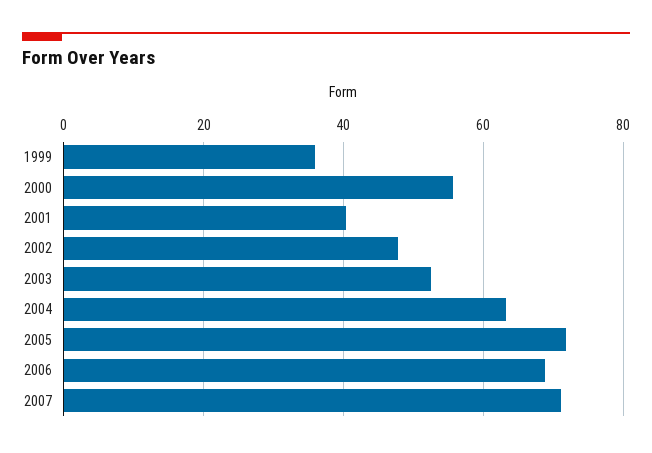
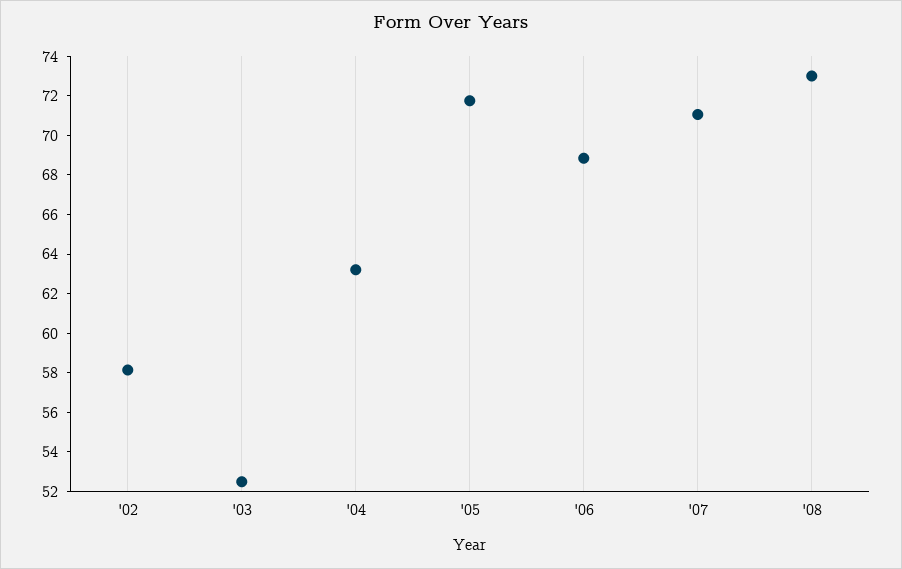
1999: 36 -> none
2000: 56 -> none
2001: 40 -> none
2002: 48 -> 58
'08: none -> 73

